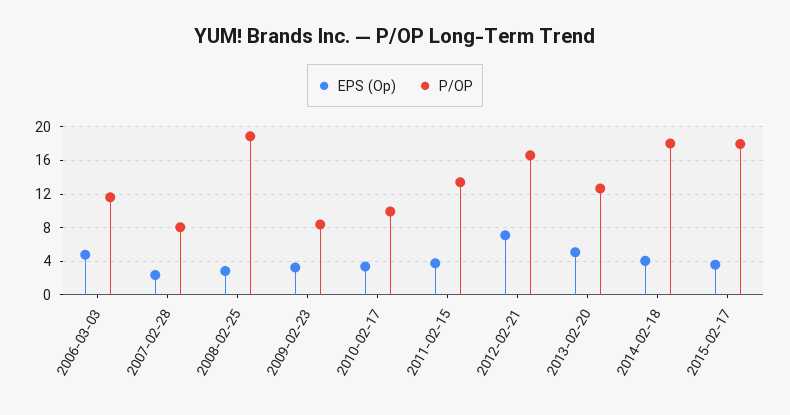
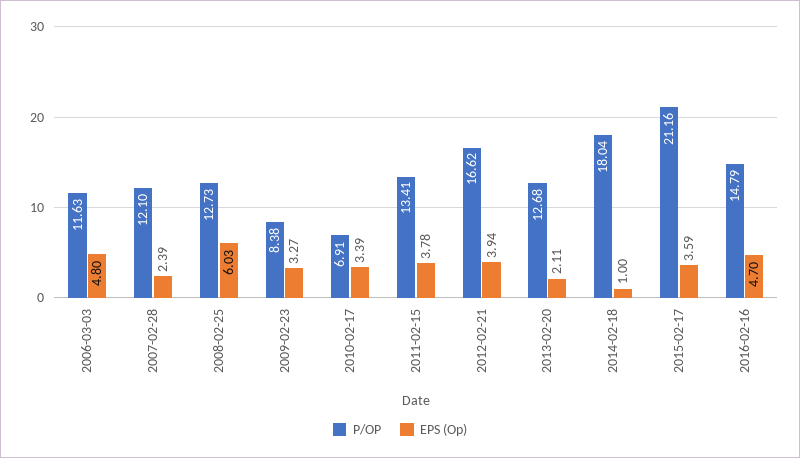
P/OP, 2007-02-28: 8 -> 12.1
EPS (Op), 2008-02-25: 3 -> 6.03
P/OP, 2008-02-25: 19 -> 12.73
P/OP, 2010-02-17: 10 -> 6.91
EPS (Op), 2012-02-21: 7 -> 3.94
EPS (Op), 2013-02-20: 5 -> 2.11
EPS (Op), 2014-02-18: 4 -> 1
P/OP, 2015-02-17: 18 -> 21.16
P/OP, 2016-02-16: none -> 14.79
EPS (Op), 2016-02-16: none -> 4.7

